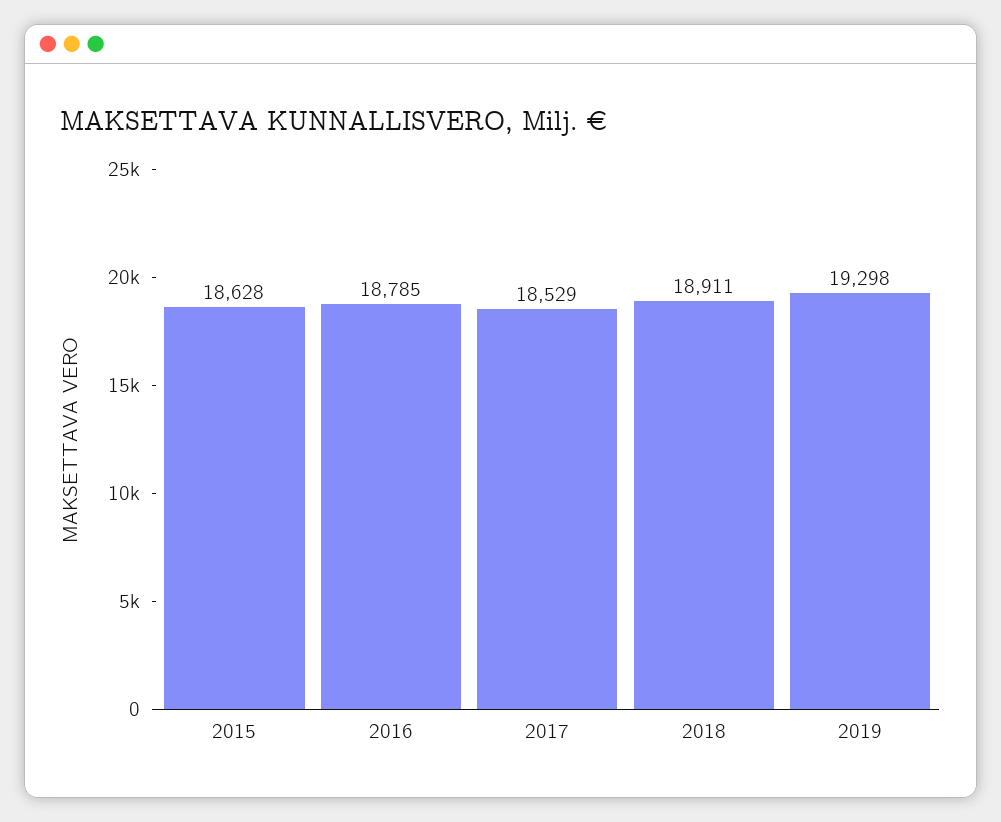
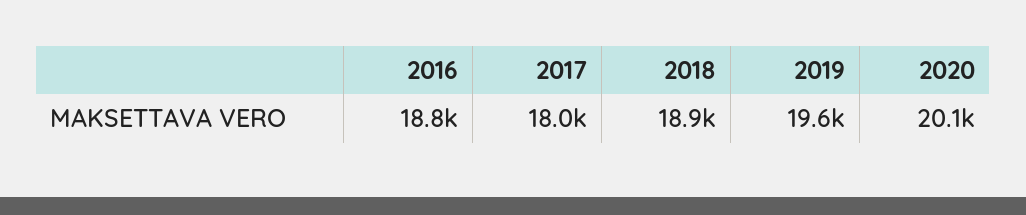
2015: 18628 -> none
2017: 18529 -> 18000
2019: 19298 -> 19600
2020: none -> 20100

